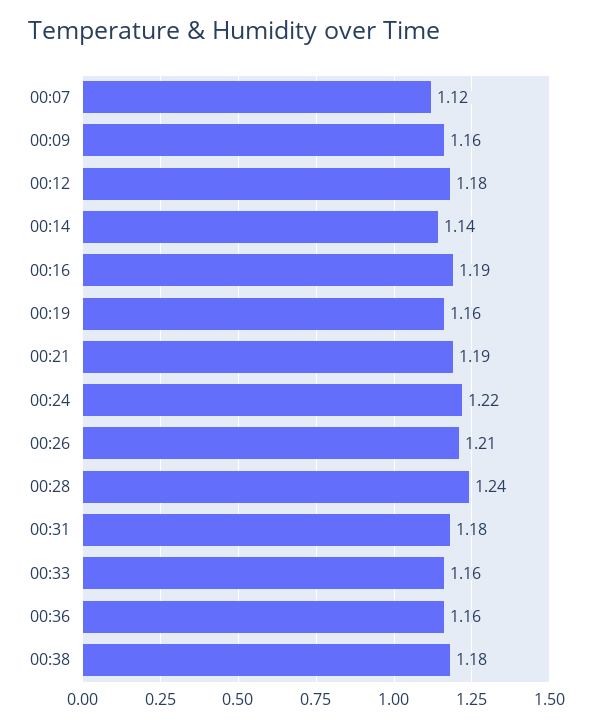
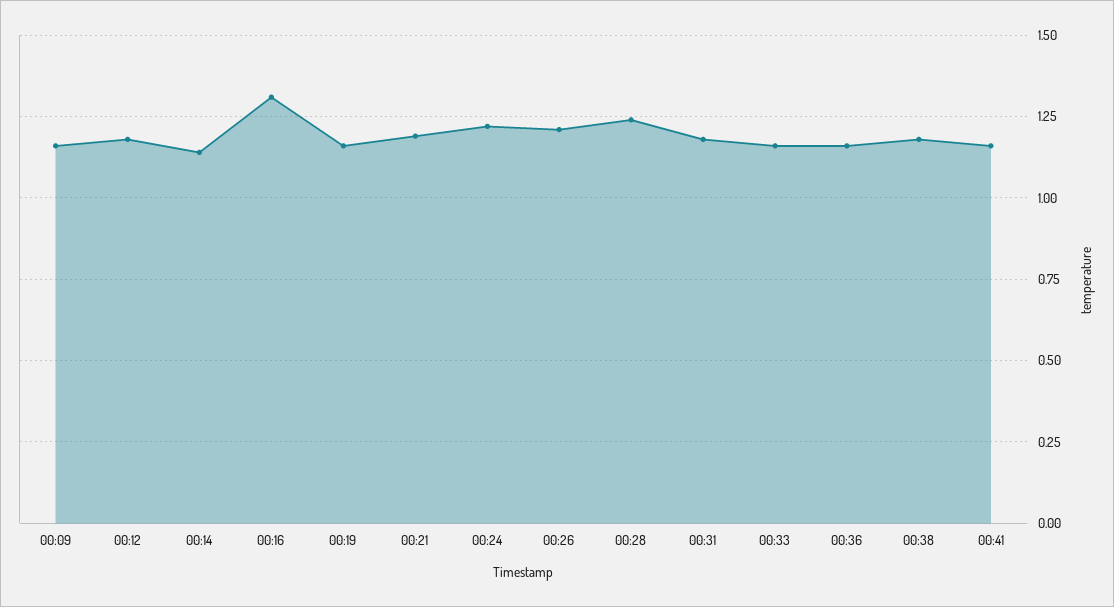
00:07: 1.12 -> none
00:16: 1.19 -> 1.3
00:41: none -> 1.15

